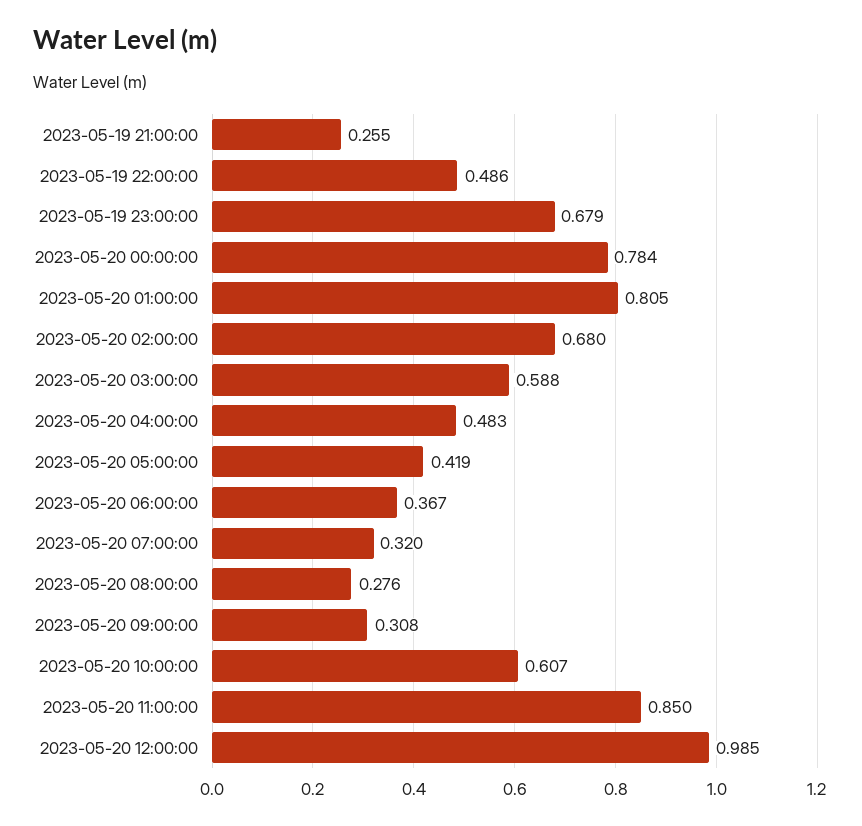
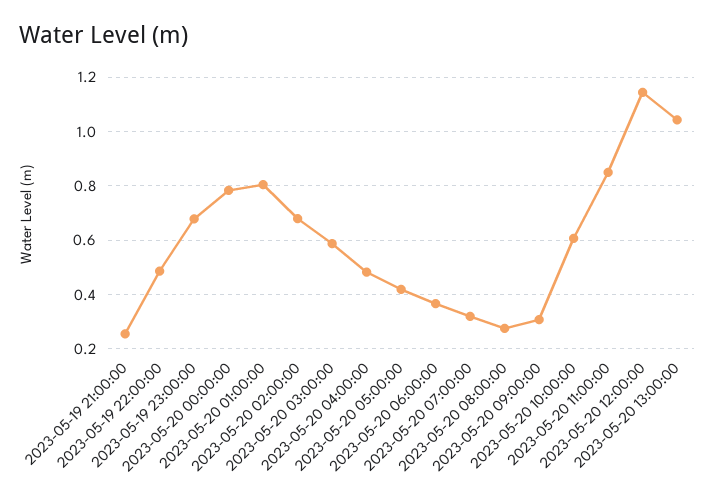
2023-05-20 12:00:00: 0.985 -> 1.15
2023-05-20 13:00:00: none -> 1.05

